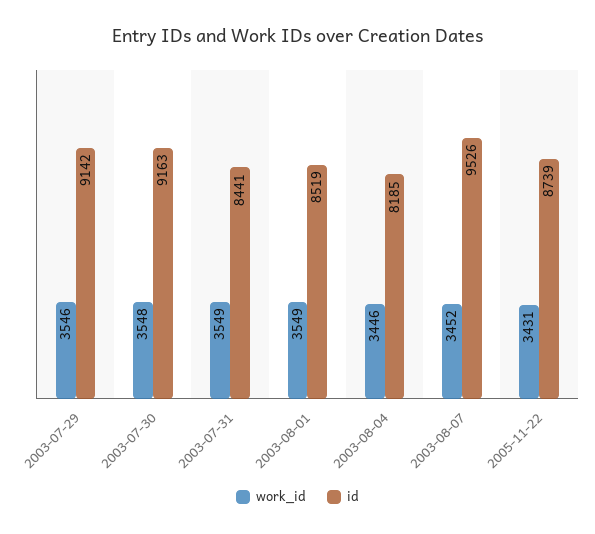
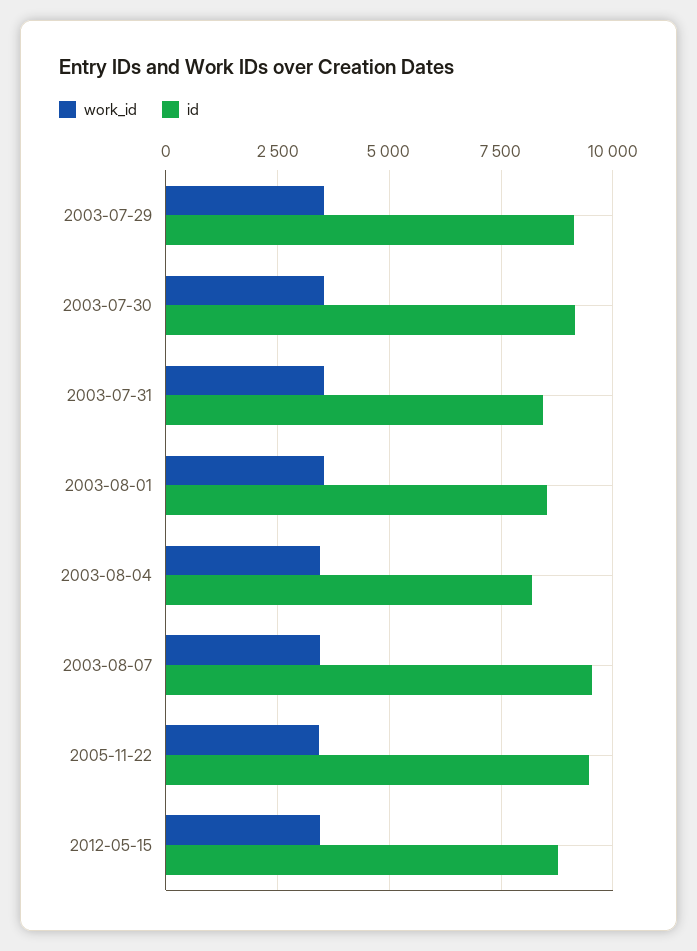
id, 2005-11-22: 8739 -> 9500
work_id, 2012-05-15: none -> 3500
id, 2012-05-15: none -> 8750

